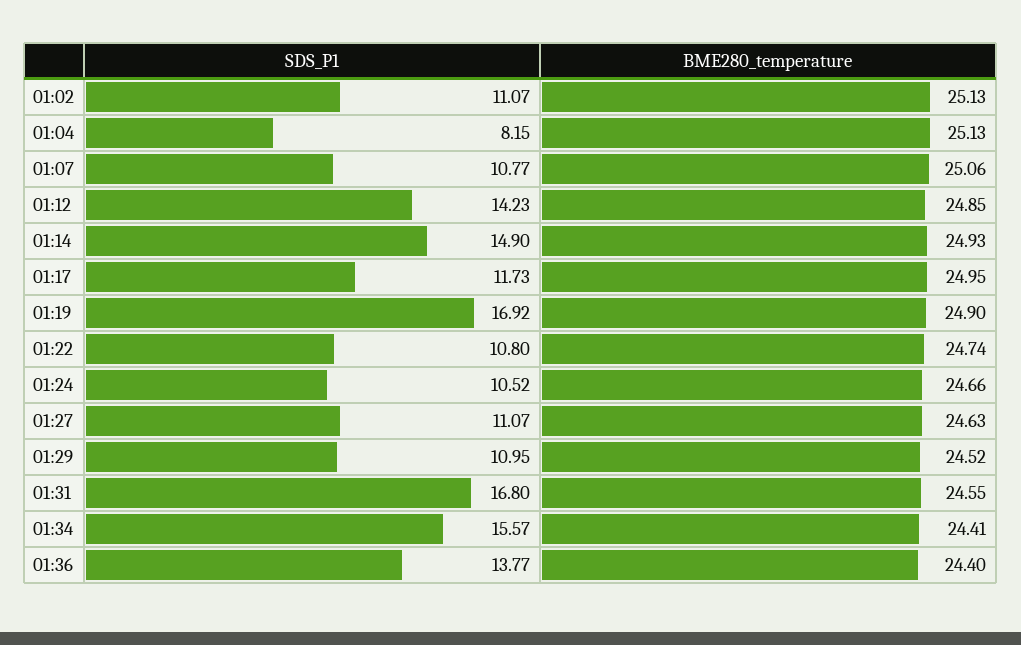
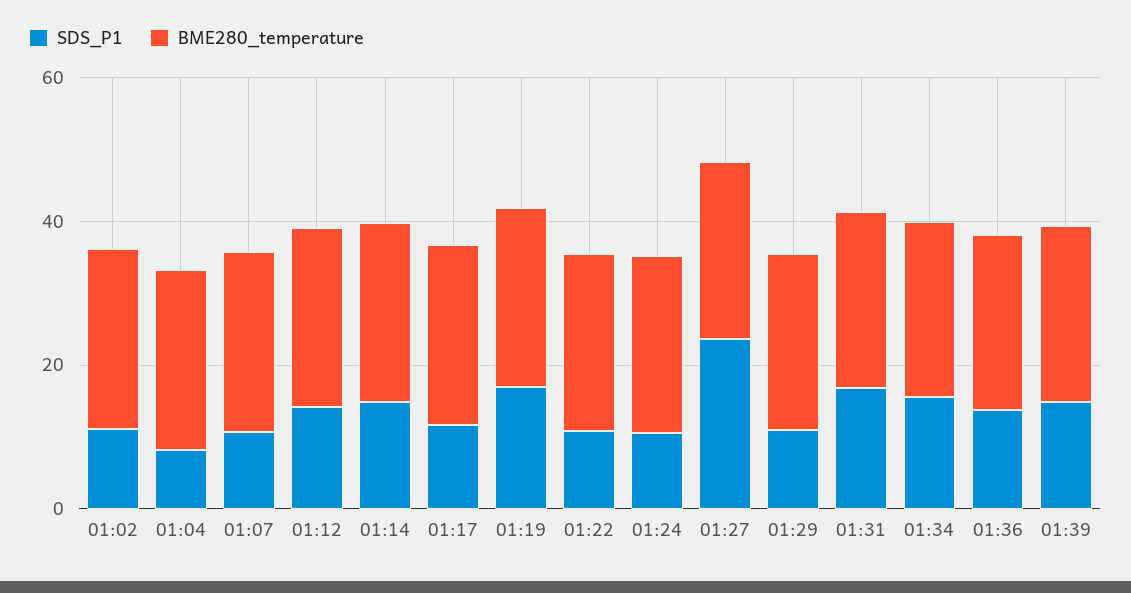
SDS_P1, 01:27: 11.07 -> 25
SDS_P1, 01:39: none -> 15
BME280_temperature, 01:39: none -> 25

